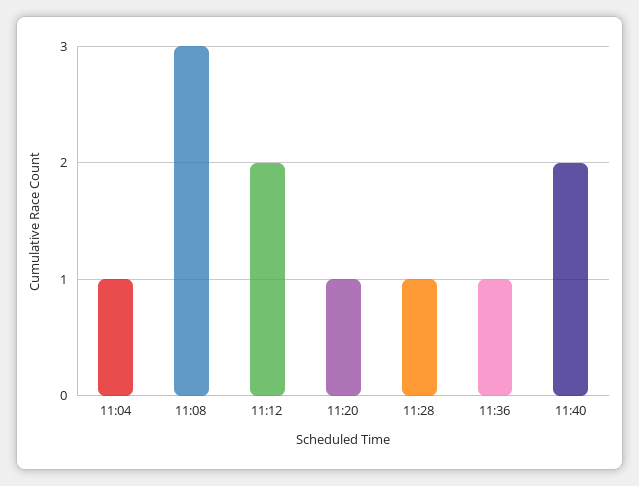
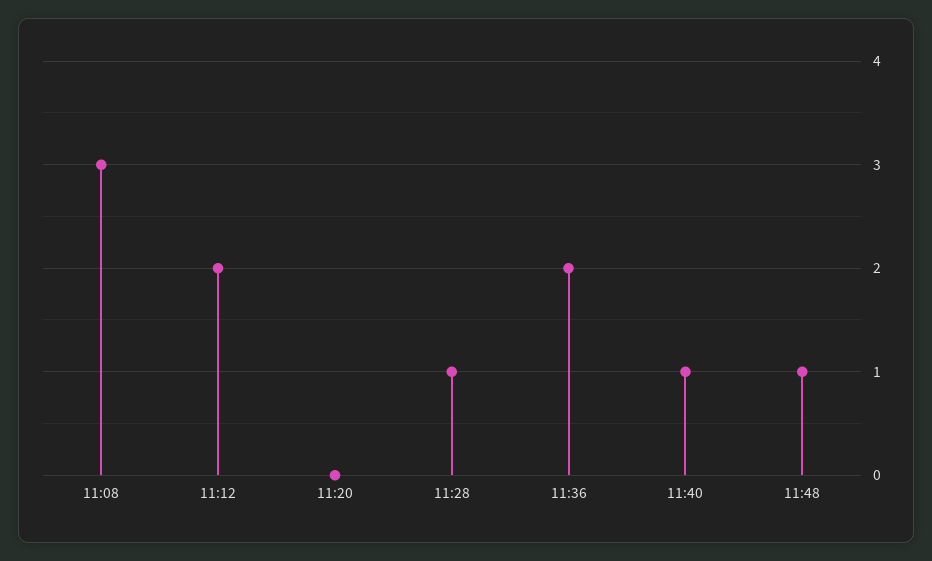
11:04: 1 -> none
11:20: 1 -> 0
11:36: 1 -> 2
11:40: 2 -> 1
11:48: none -> 1

